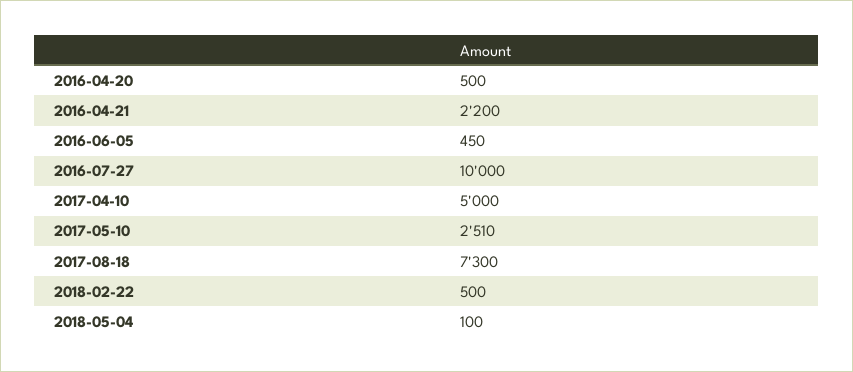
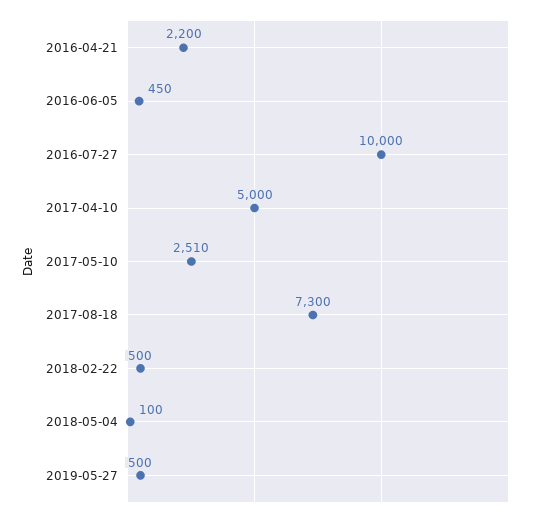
2016-04-20: 500 -> none
2019-05-27: none -> 500

